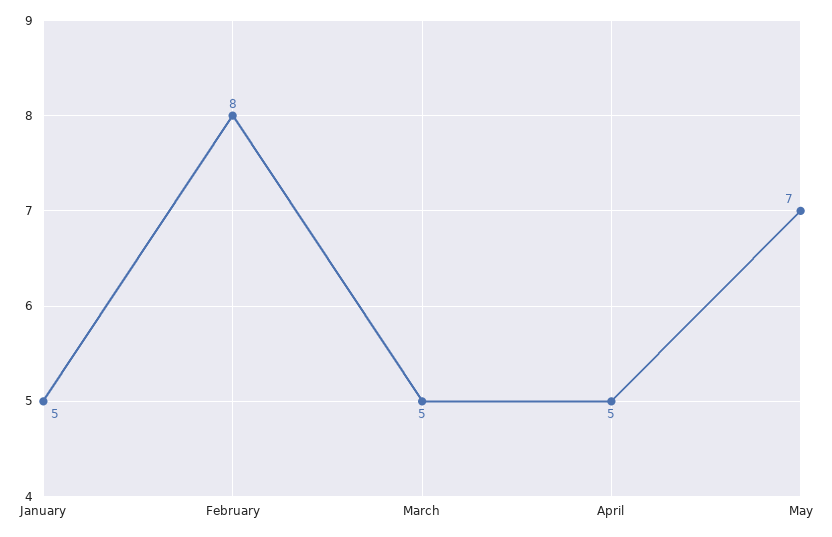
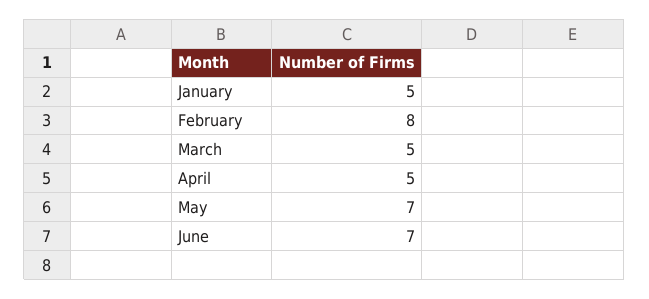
June: none -> 7

